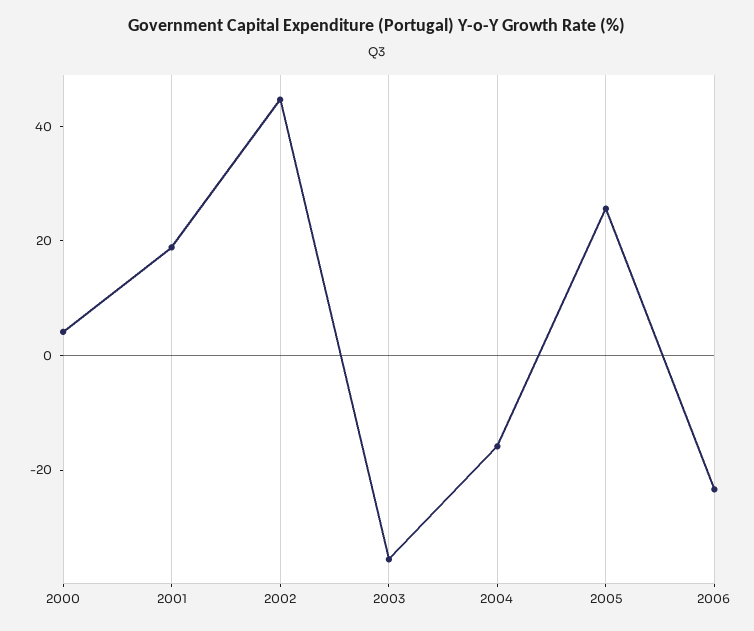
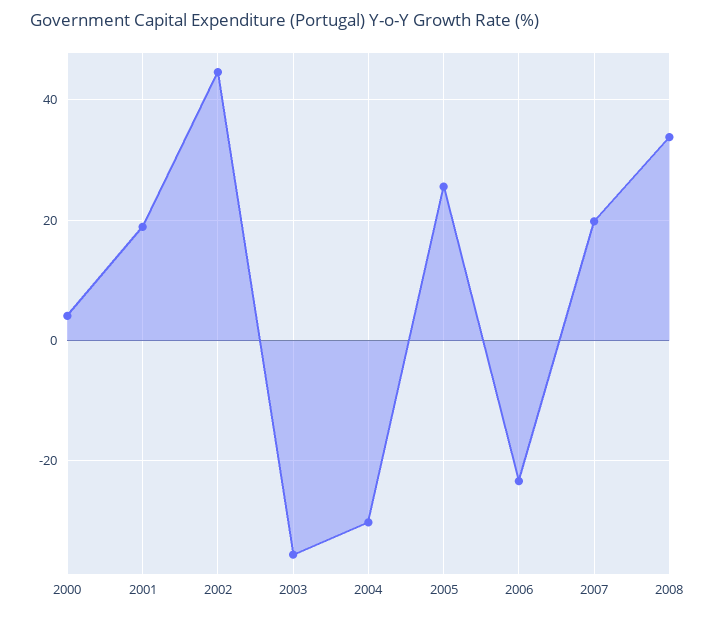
2004: -15 -> -30
2007: none -> 20
2008: none -> 34

